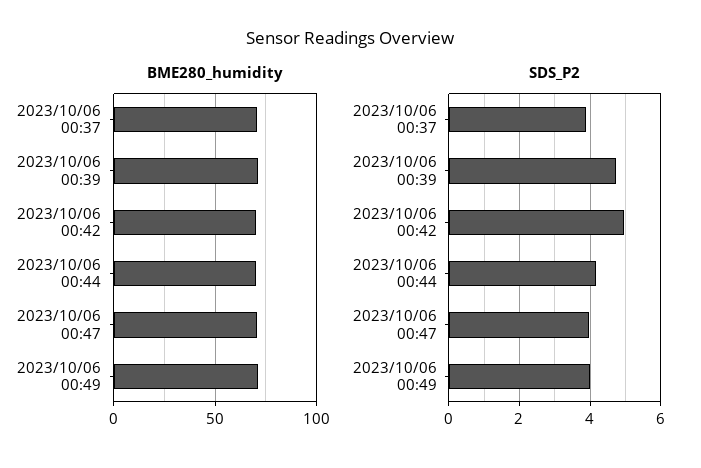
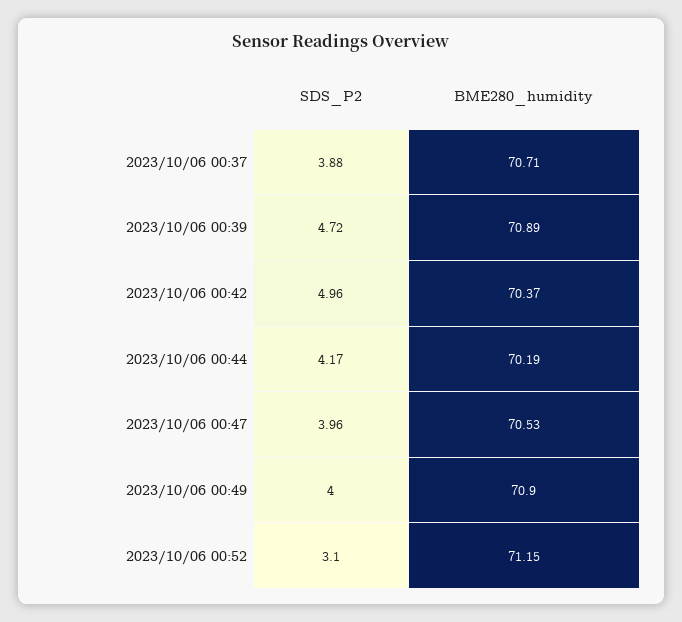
SDS_P2, 2023/10/06 00:52: none -> 3.1
BME280_humidity, 2023/10/06 00:52: none -> 71.15

